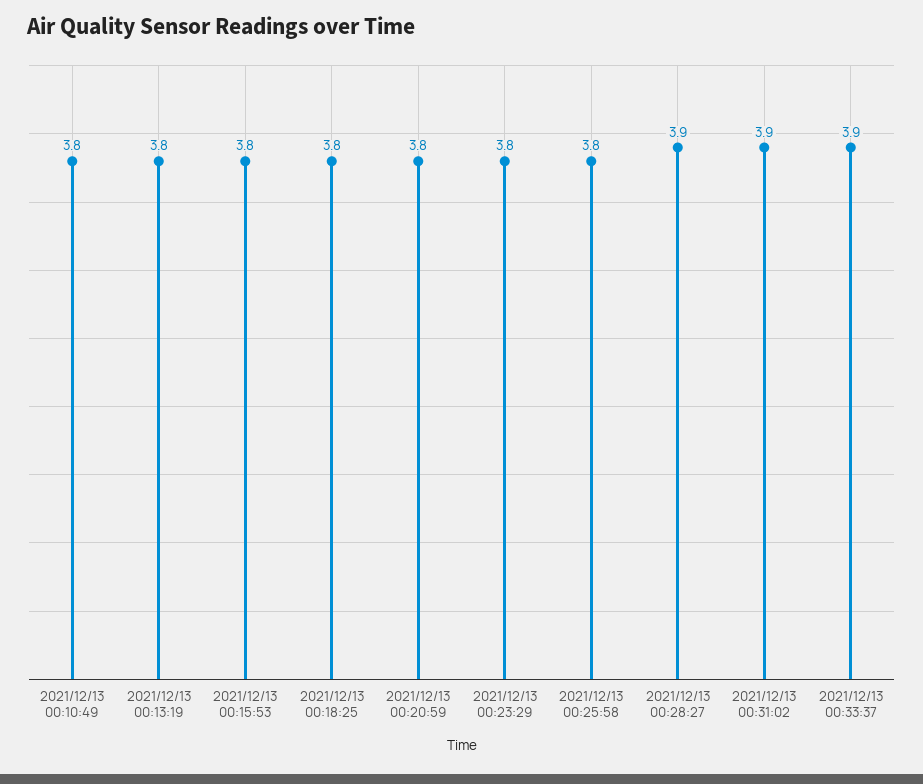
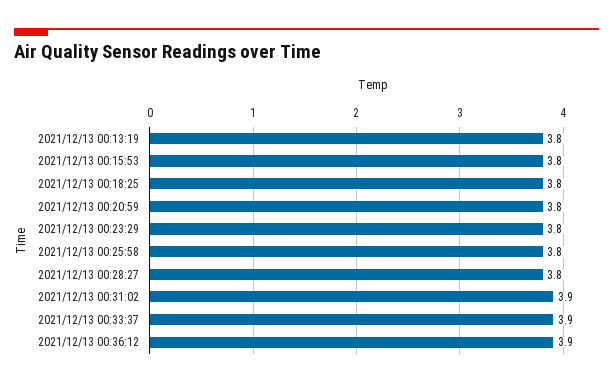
2021/12/13 00:10:49: 3.8 -> none
2021/12/13 00:28:27: 3.9 -> 3.8
2021/12/13 00:36:12: none -> 3.9

